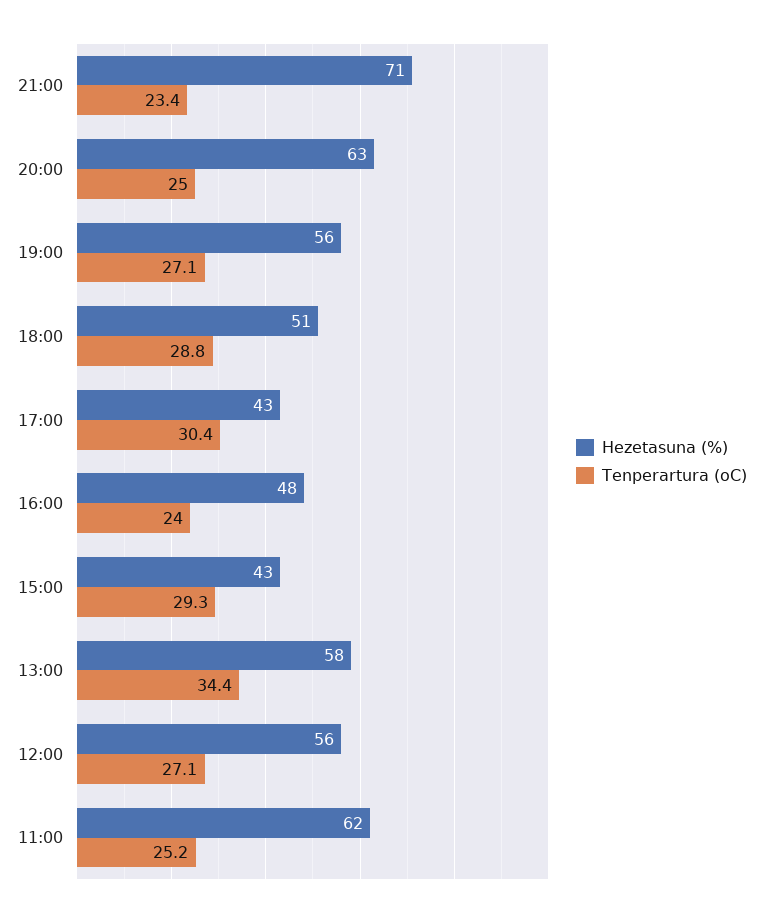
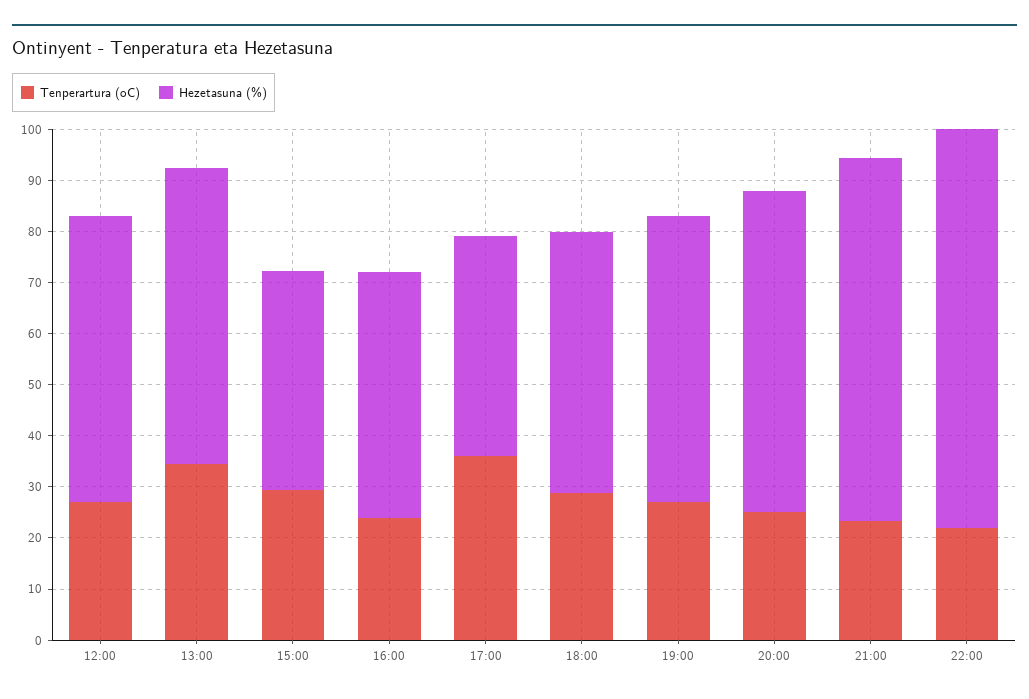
Tenperartura (oC), 17:00: 30.4 -> 36
Hezetasuna (%), 11:00: 62 -> none
Tenperartura (oC), 11:00: 25.2 -> none
Tenperartura (oC), 22:00: none -> 22
Hezetasuna (%), 22:00: none -> 78

